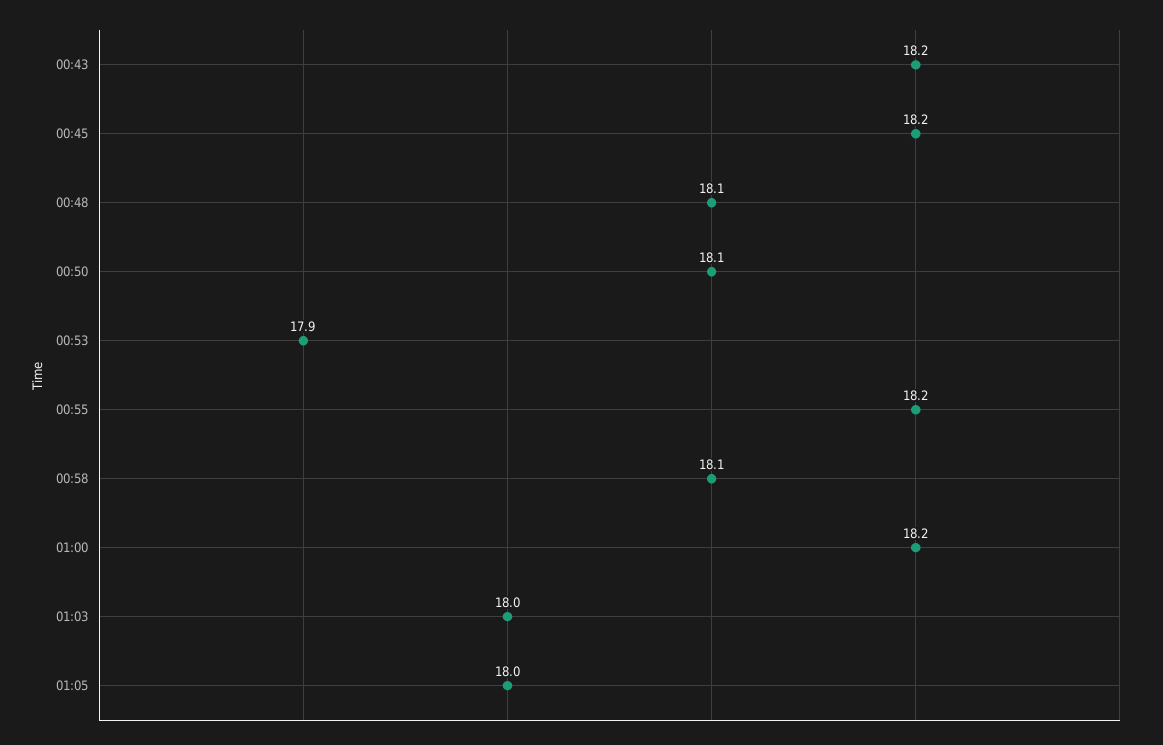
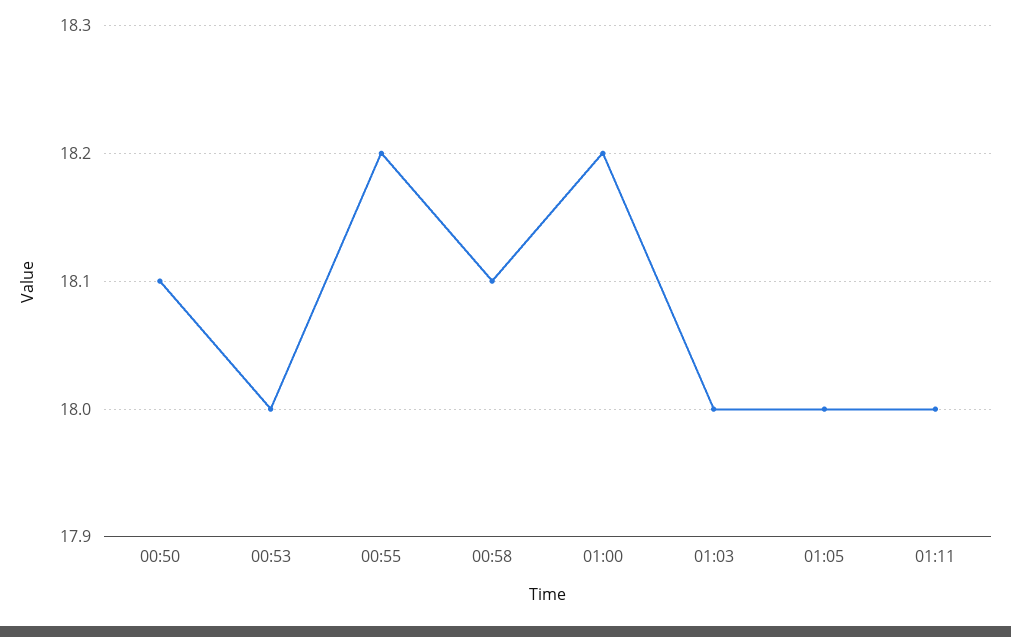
00:43: 18.2 -> none
00:45: 18.2 -> none
00:48: 18.1 -> none
00:53: 17.9 -> 18
01:11: none -> 18

